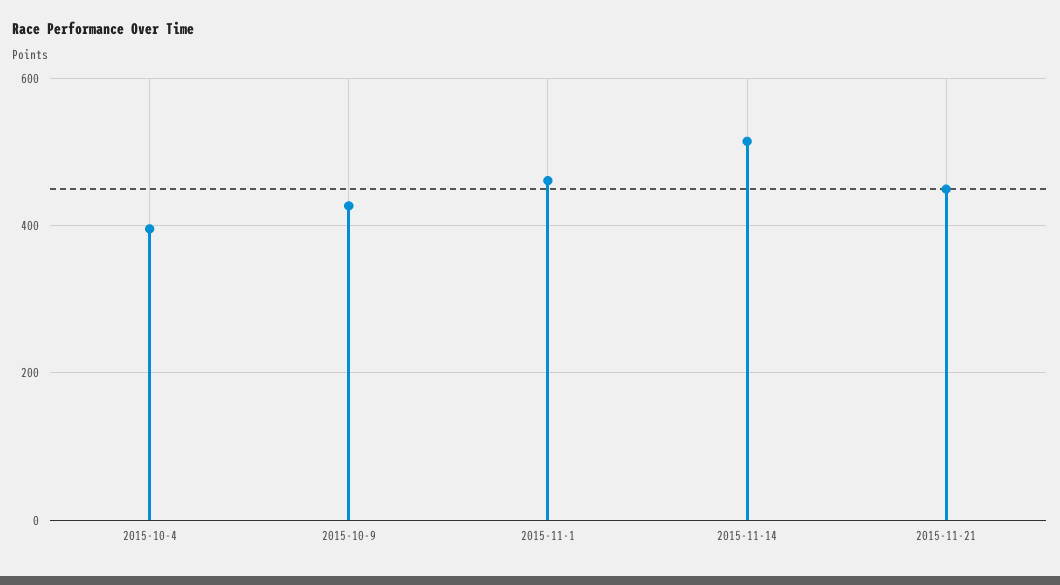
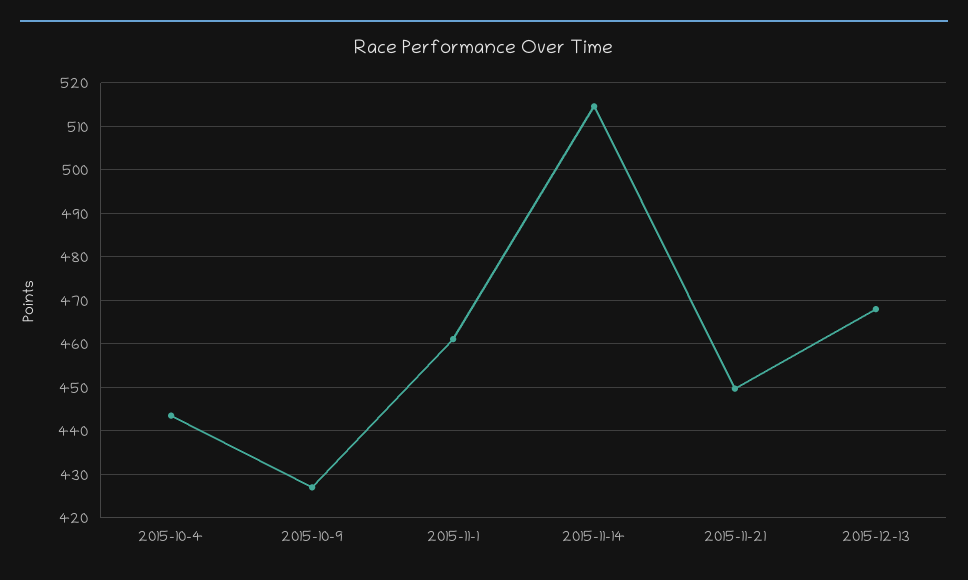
2015-10-4: 400 -> 444
2015-12-13: none -> 468

